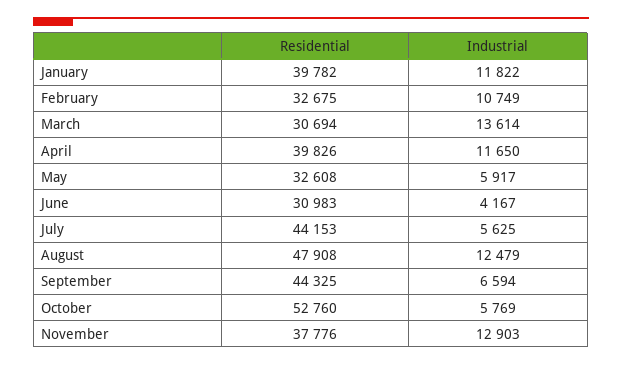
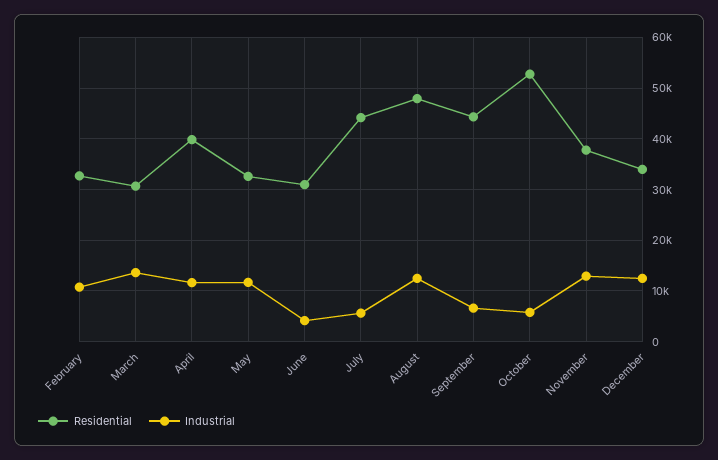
Residential, January: 39782 -> none
Industrial, January: 11822 -> none
Industrial, May: 5917 -> 12000
Residential, December: none -> 34000
Industrial, December: none -> 12000

